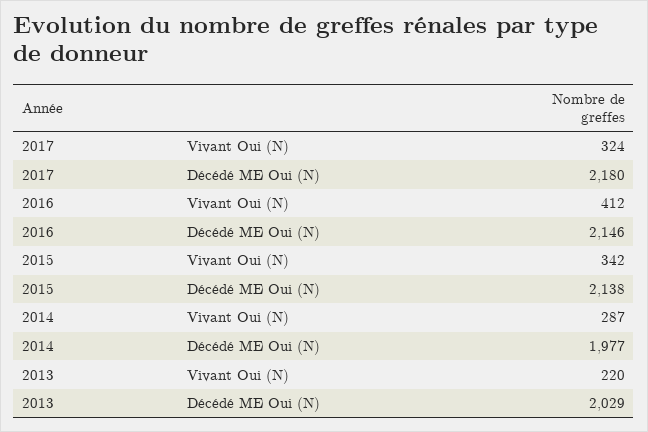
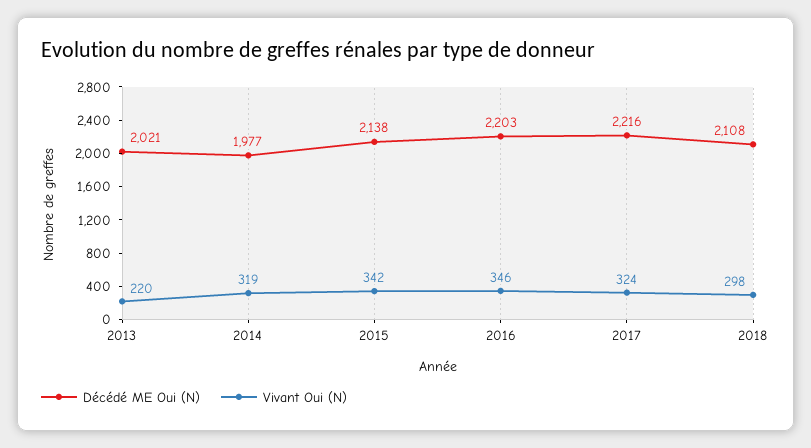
Décédé ME Oui (N), 2017: 2180 -> 2216
Vivant Oui (N), 2016: 412 -> 346
Décédé ME Oui (N), 2016: 2146 -> 2203
Vivant Oui (N), 2014: 287 -> 319
Décédé ME Oui (N), 2013: 2029 -> 2021
Décédé ME Oui (N), 2018: none -> 2108
Vivant Oui (N), 2018: none -> 298

